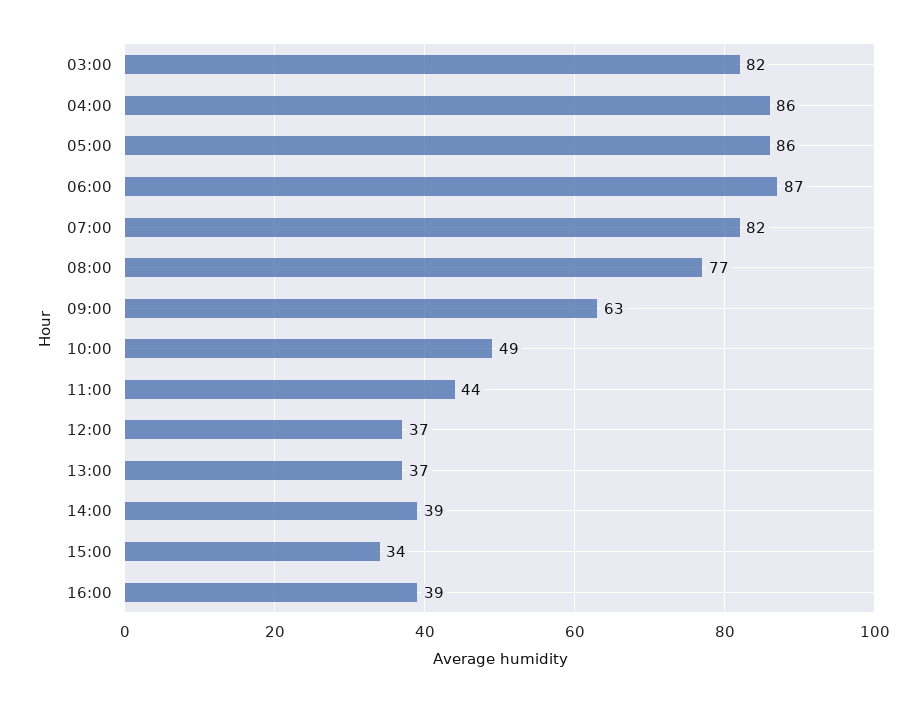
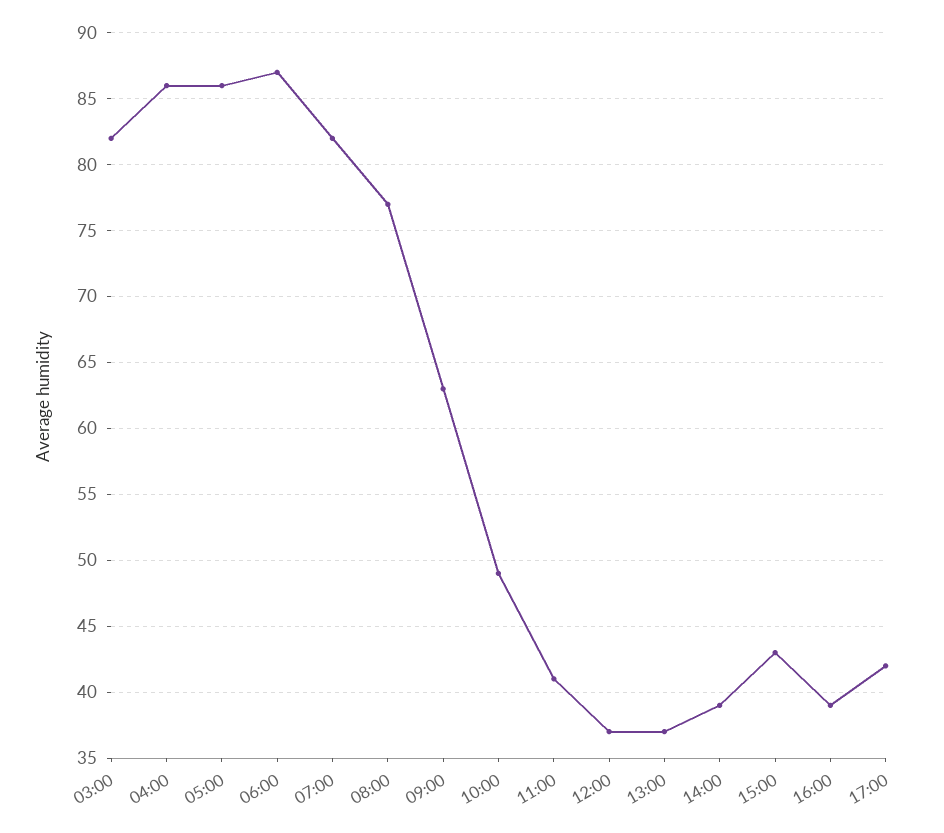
11:00: 44 -> 41
15:00: 34 -> 43
17:00: none -> 42

